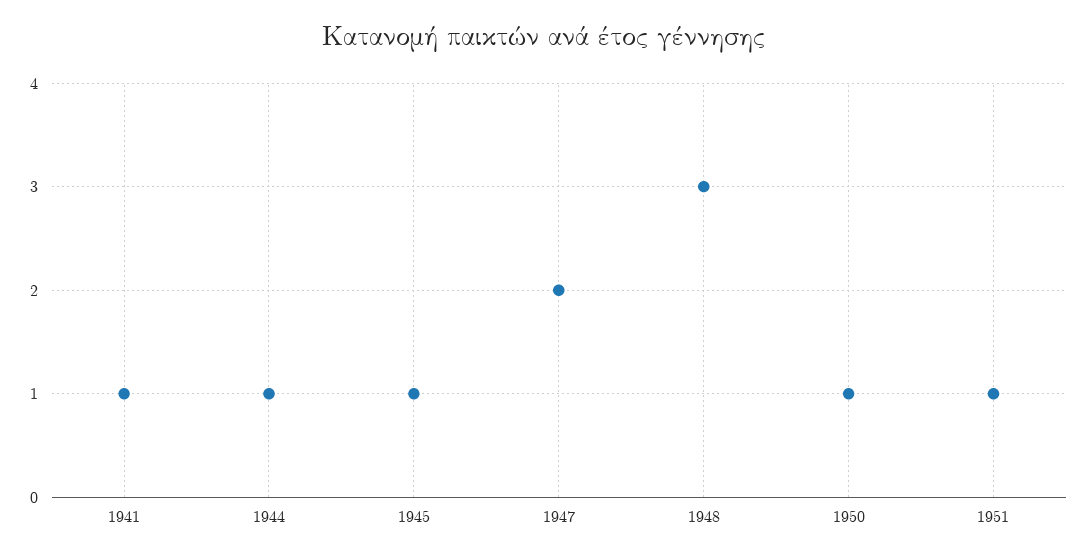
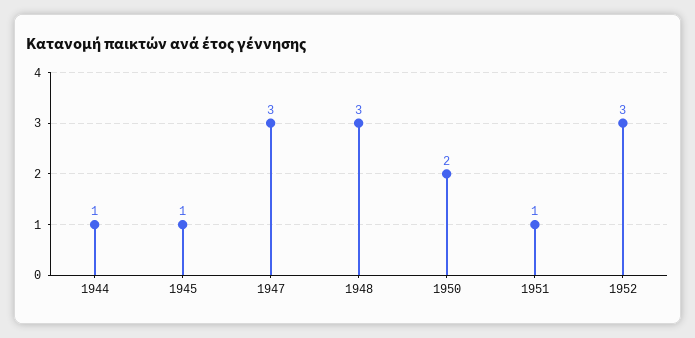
1941: 1 -> none
1947: 2 -> 3
1950: 1 -> 2
1952: none -> 3

